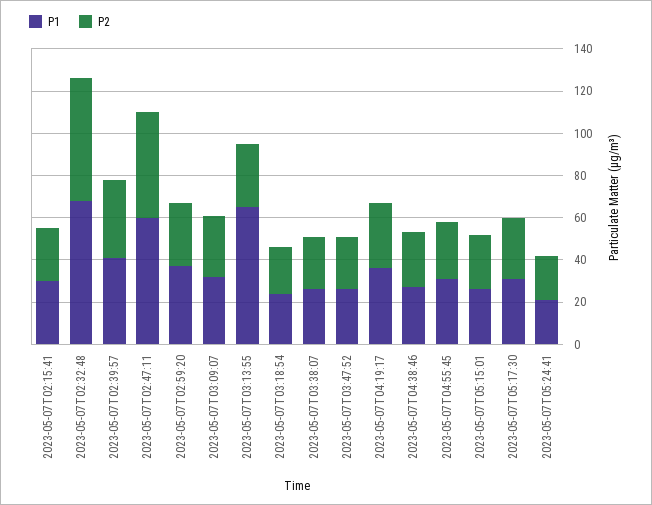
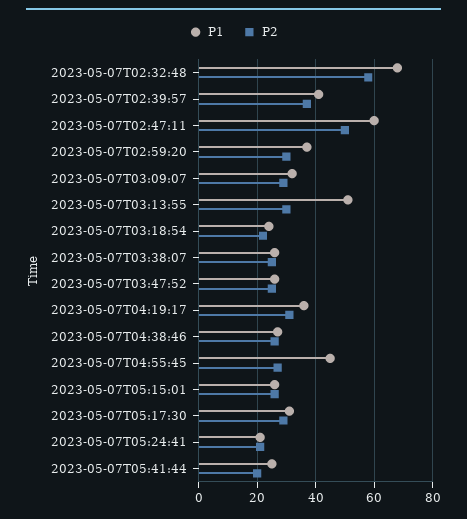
P1, 2023-05-07T02:15:41: 30 -> none
P2, 2023-05-07T02:15:41: 25 -> none
P1, 2023-05-07T03:13:55: 65 -> 50
P1, 2023-05-07T04:55:45: 30 -> 45
P1, 2023-05-07T05:41:44: none -> 25
P2, 2023-05-07T05:41:44: none -> 20

